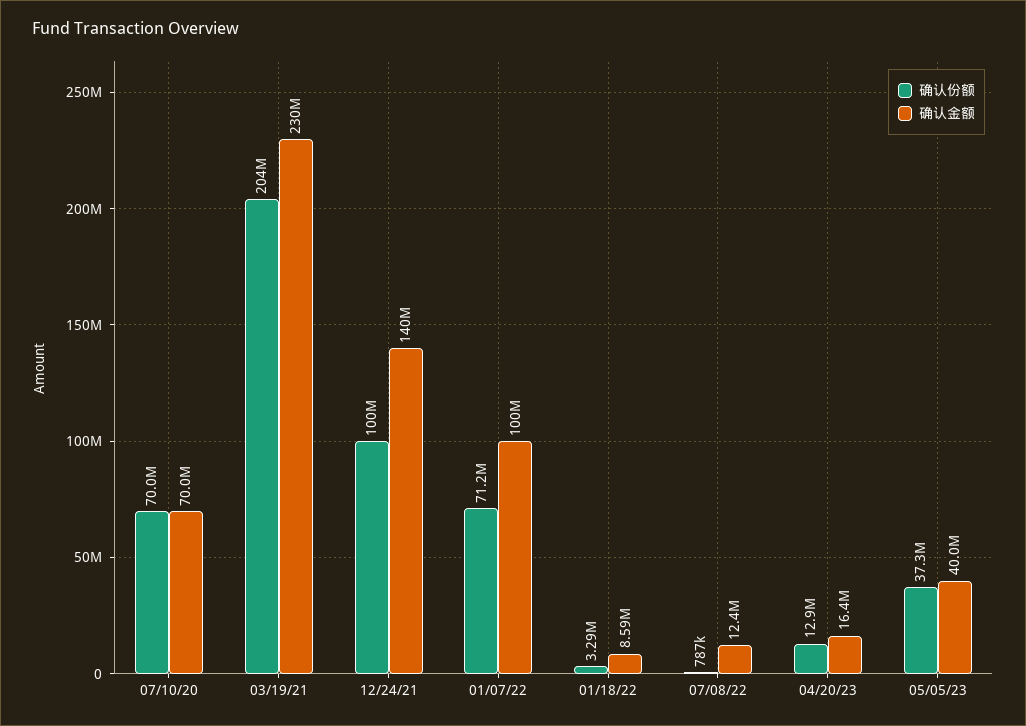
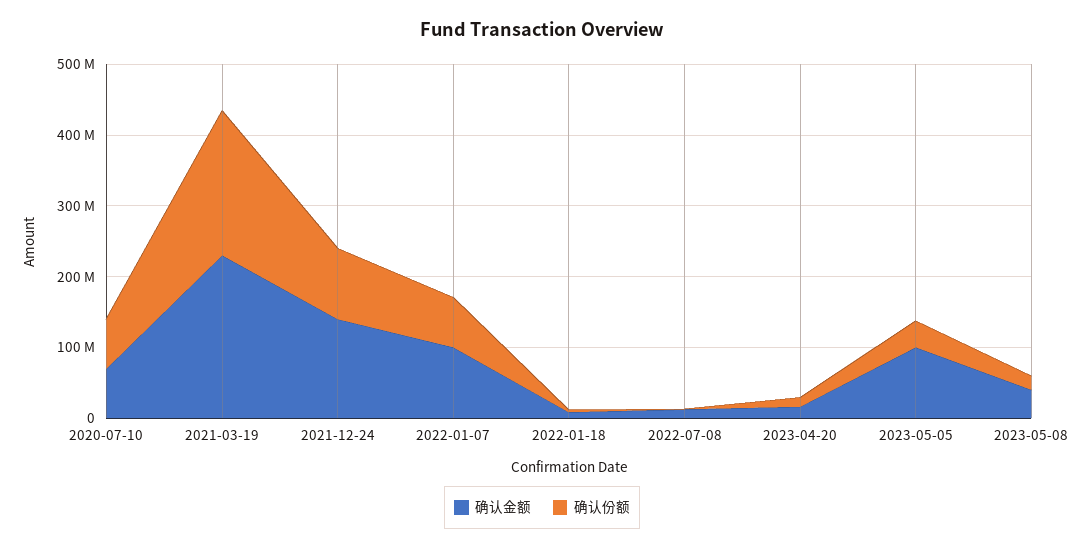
确认金额, 05/05/23: 40000000 -> 100000000
确认金额, 2023-05-08: none -> 40000000
确认份额, 2023-05-08: none -> 20000000

